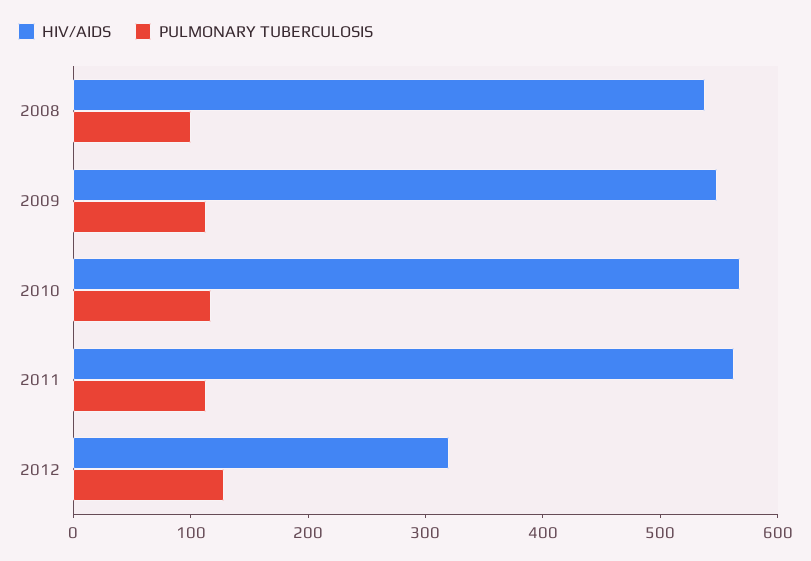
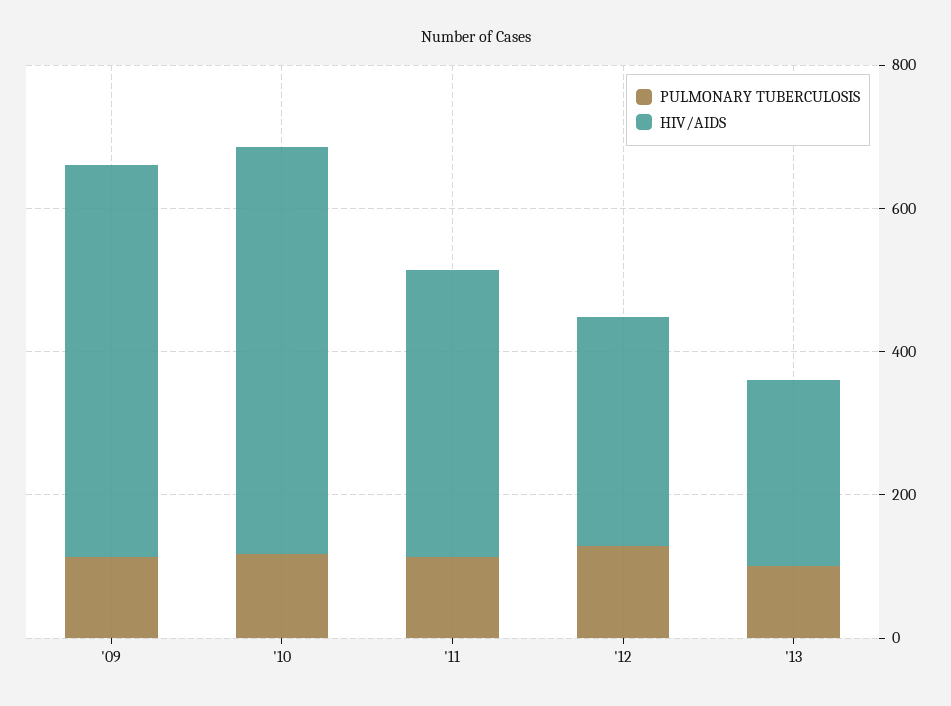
HIV/AIDS, 2008: 540 -> none
PULMONARY TUBERCULOSIS, 2008: 100 -> none
HIV/AIDS, 2011: 560 -> 400
PULMONARY TUBERCULOSIS, '13: none -> 100
HIV/AIDS, '13: none -> 250

